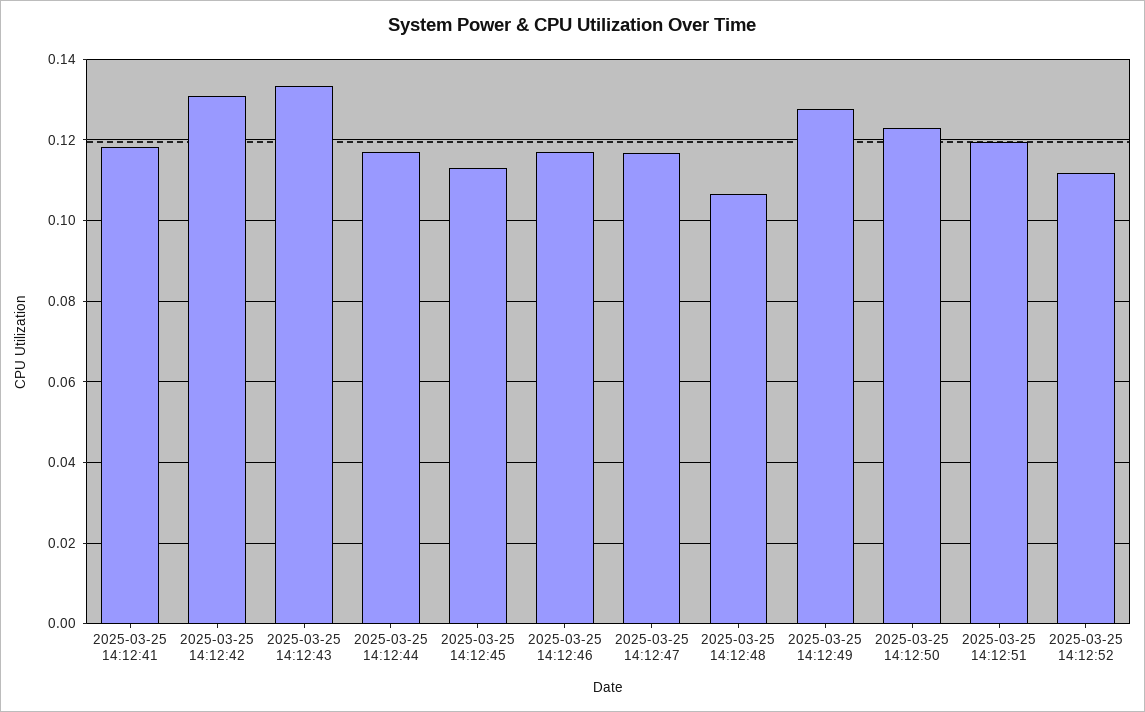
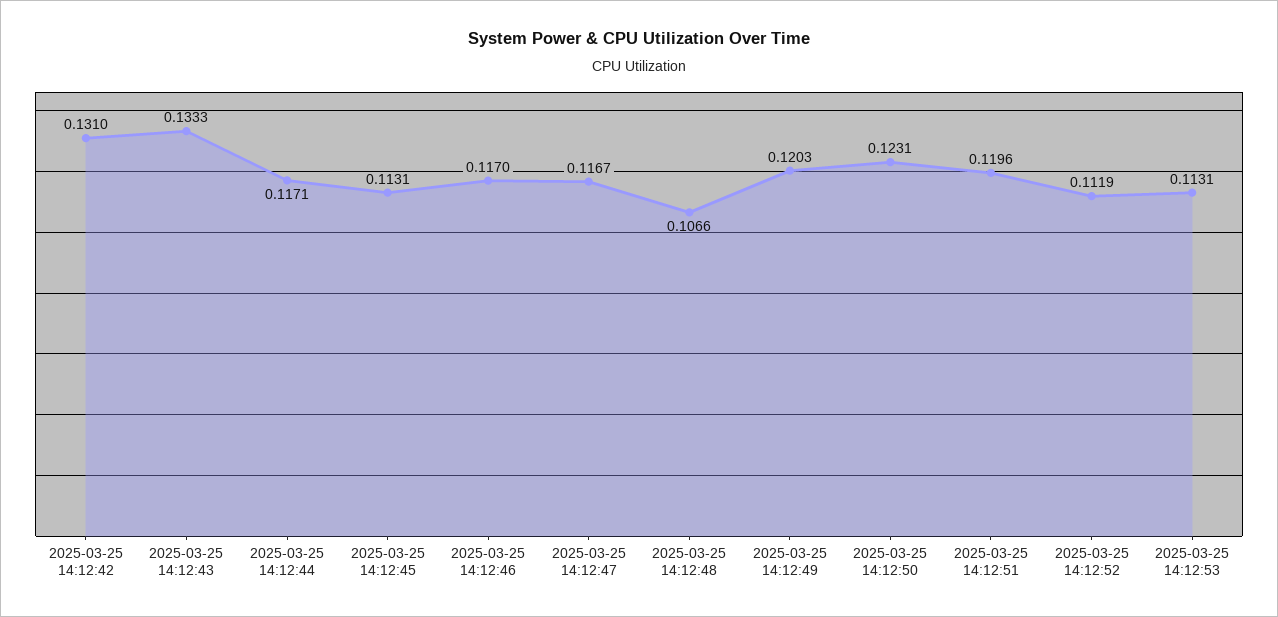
2025-03-25 14:12:41: 0.118 -> none
2025-03-25 14:12:49: 0.128 -> 0.1203
2025-03-25 14:12:53: none -> 0.1131

